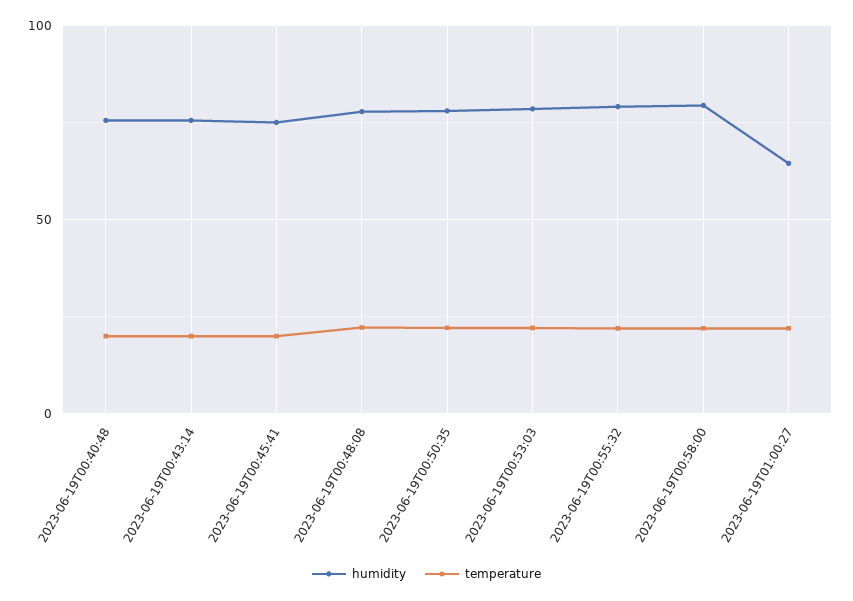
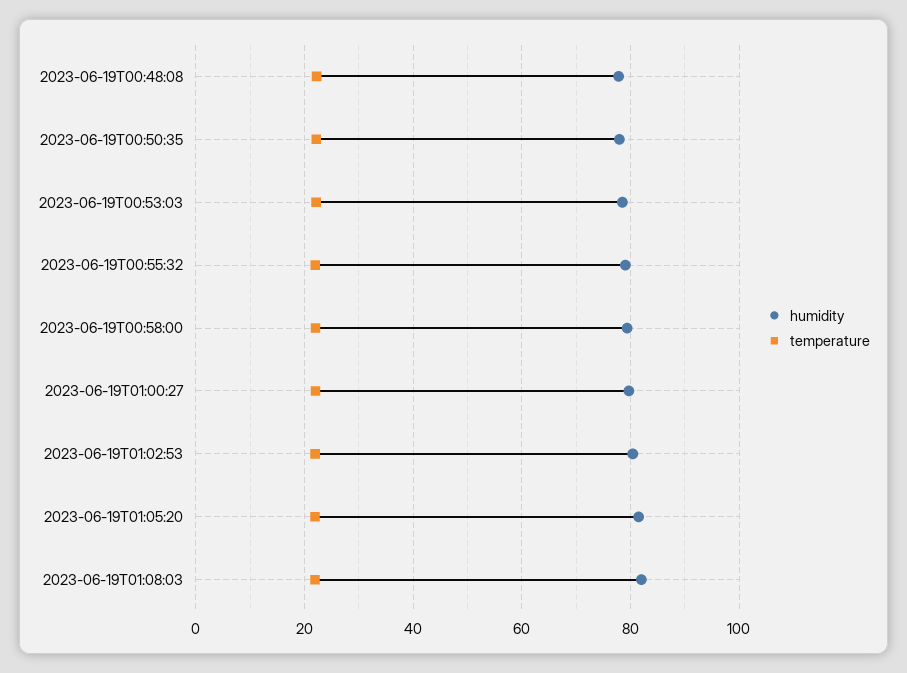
humidity, 2023-06-19T00:40:48: 75 -> none
temperature, 2023-06-19T00:40:48: 20 -> none
humidity, 2023-06-19T00:43:14: 75 -> none
temperature, 2023-06-19T00:43:14: 20 -> none
humidity, 2023-06-19T00:45:41: 75 -> none
temperature, 2023-06-19T00:45:41: 20 -> none
humidity, 2023-06-19T01:00:27: 65 -> 80
humidity, 2023-06-19T01:02:53: none -> 80
temperature, 2023-06-19T01:02:53: none -> 22
humidity, 2023-06-19T01:05:20: none -> 82
temperature, 2023-06-19T01:05:20: none -> 22
humidity, 2023-06-19T01:08:03: none -> 82
temperature, 2023-06-19T01:08:03: none -> 22

